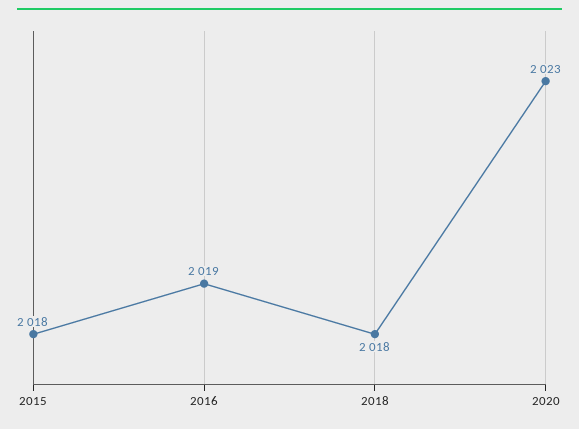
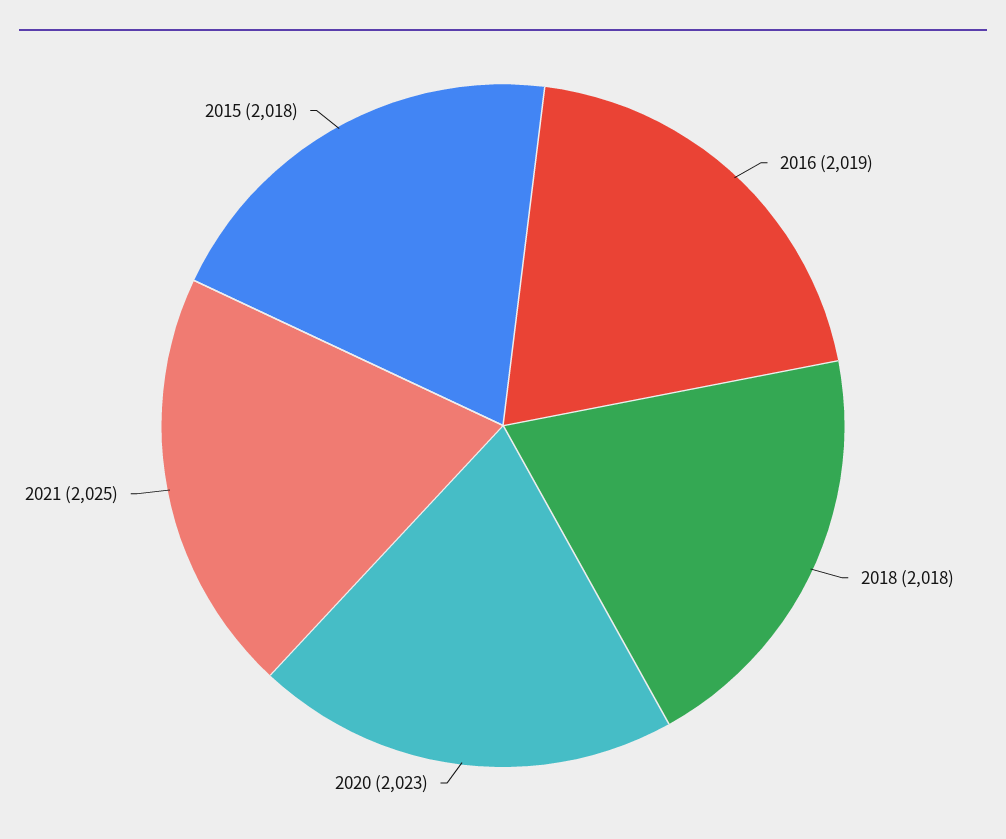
2021: none -> 2025

